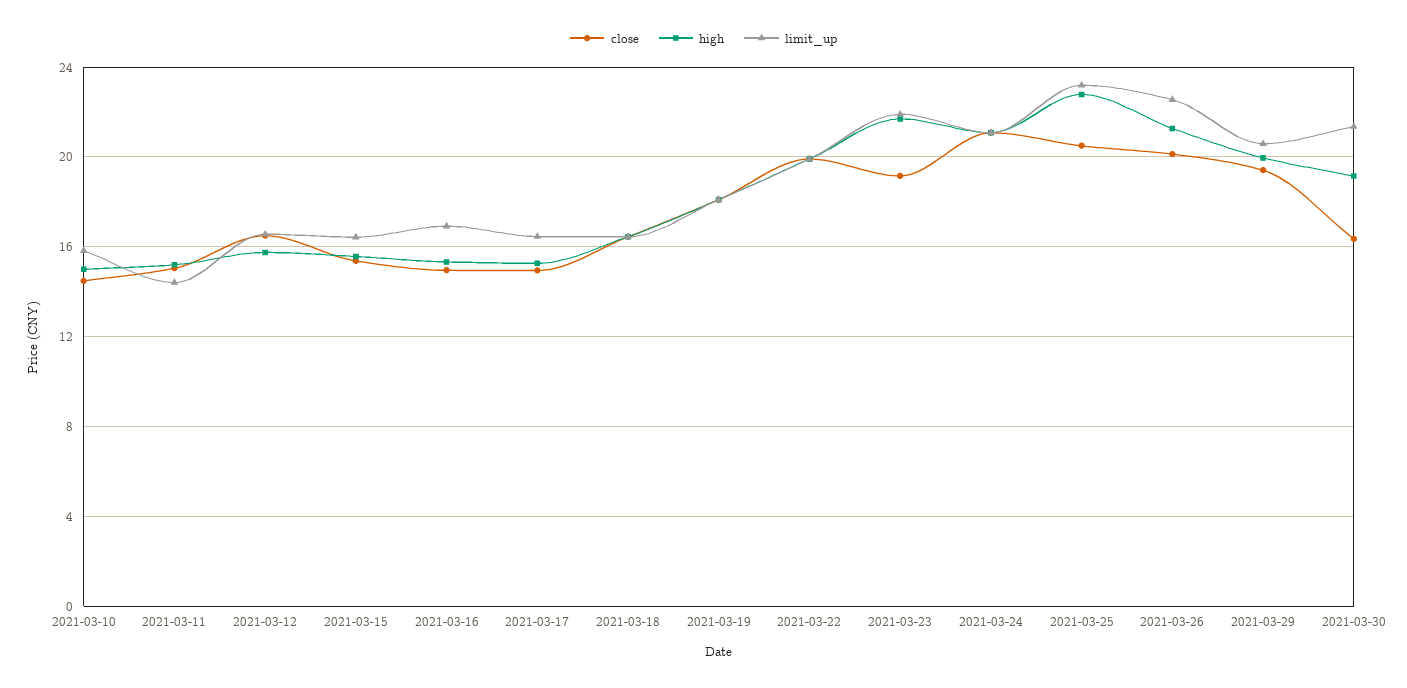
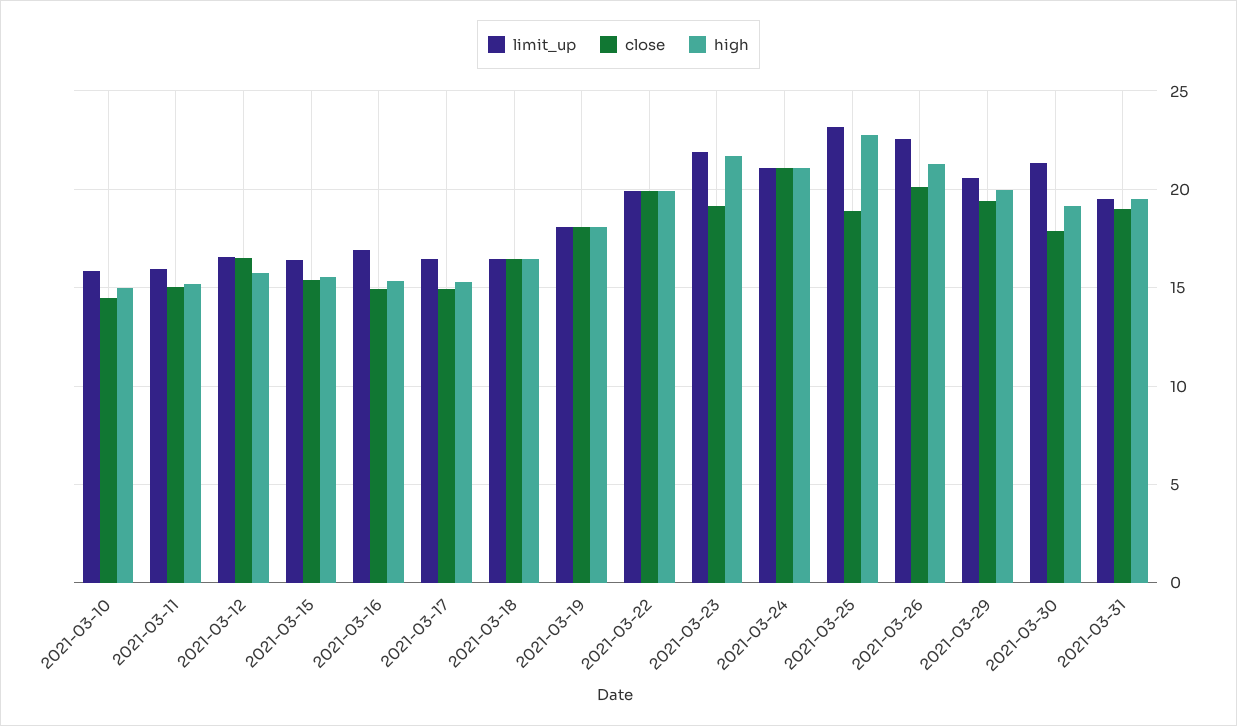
limit_up, 2021-03-11: 14.5 -> 16
close, 2021-03-25: 20.5 -> 19
close, 2021-03-30: 16.5 -> 18
limit_up, 2021-03-31: none -> 19.5
close, 2021-03-31: none -> 19
high, 2021-03-31: none -> 19.5

